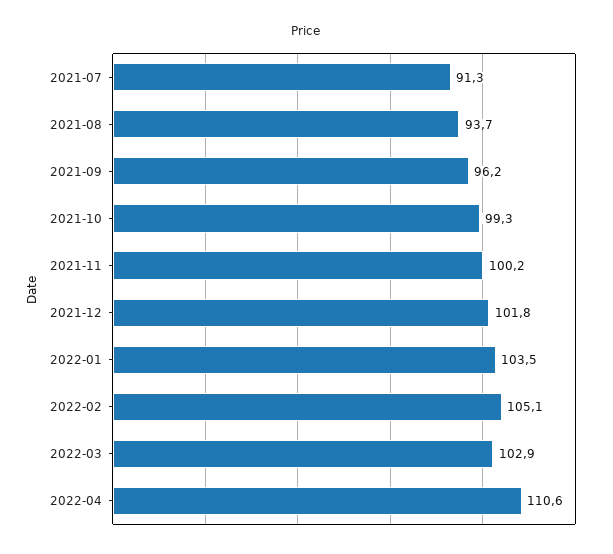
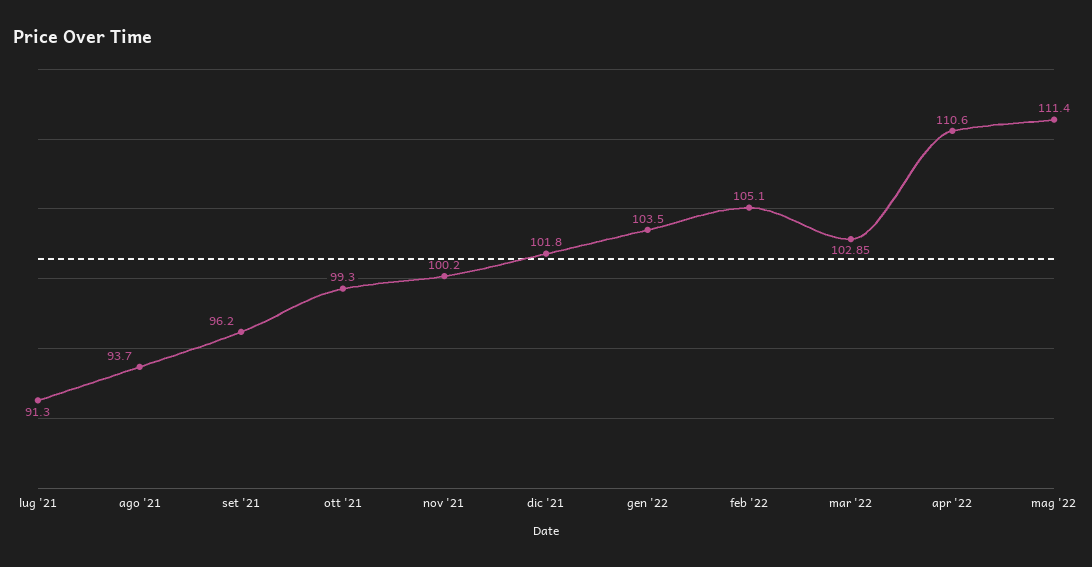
mag '22: none -> 111.4

